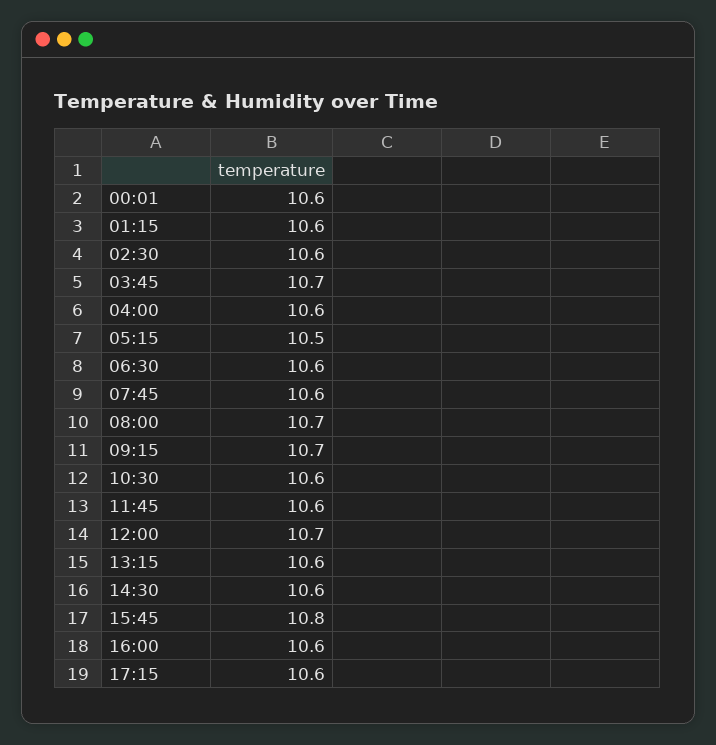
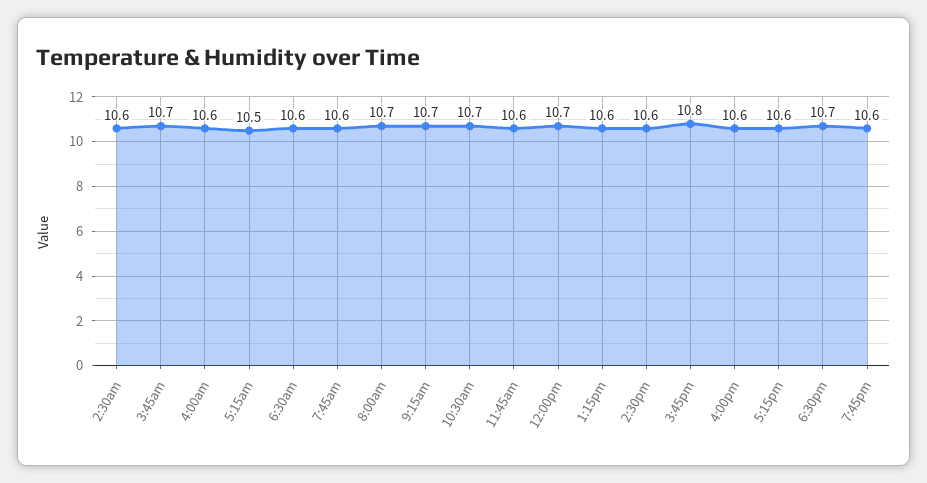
00:01: 10.6 -> none
01:15: 10.6 -> none
10:30: 10.6 -> 10.7
6:30pm: none -> 10.7
7:45pm: none -> 10.6

